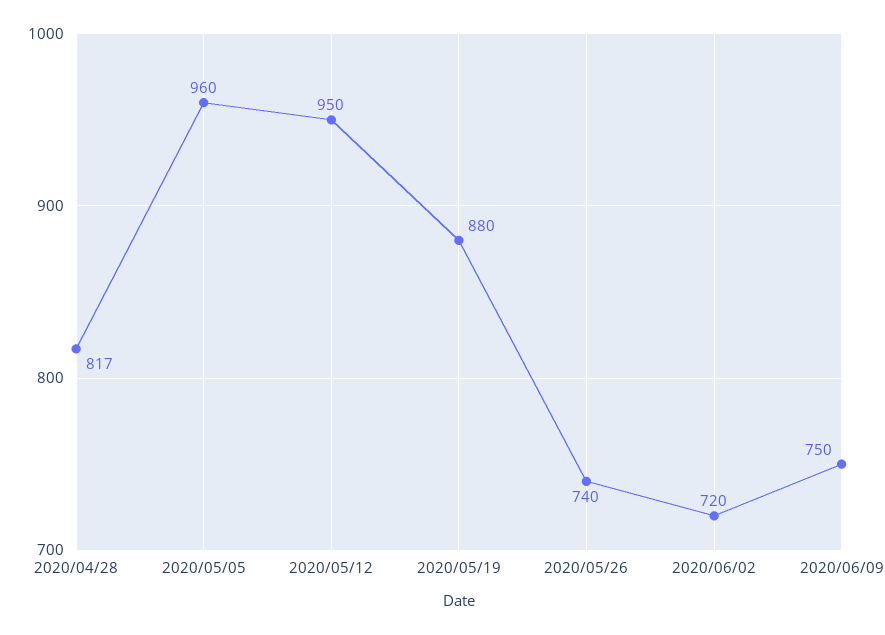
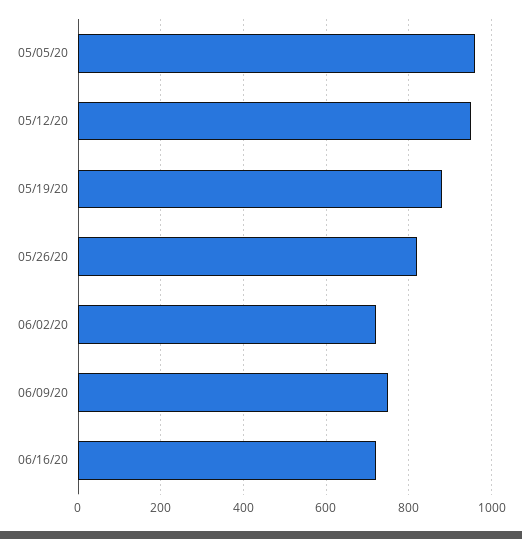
2020/04/28: 817 -> none
2020/05/26: 740 -> 820
06/16/20: none -> 720

